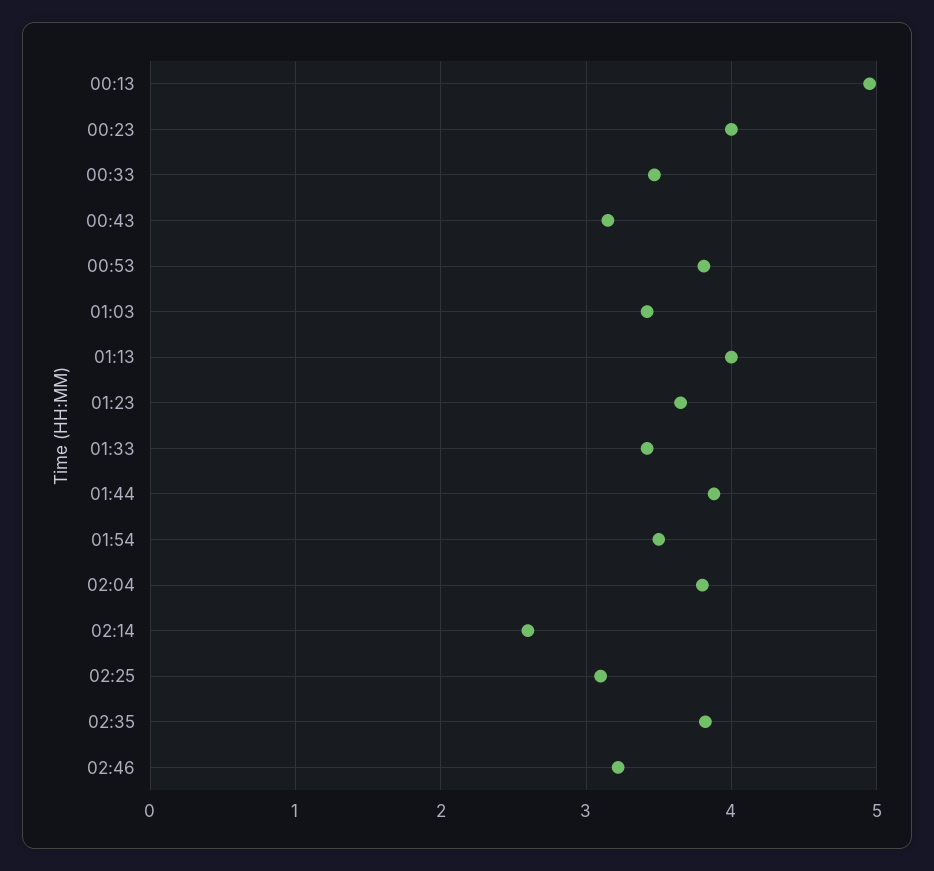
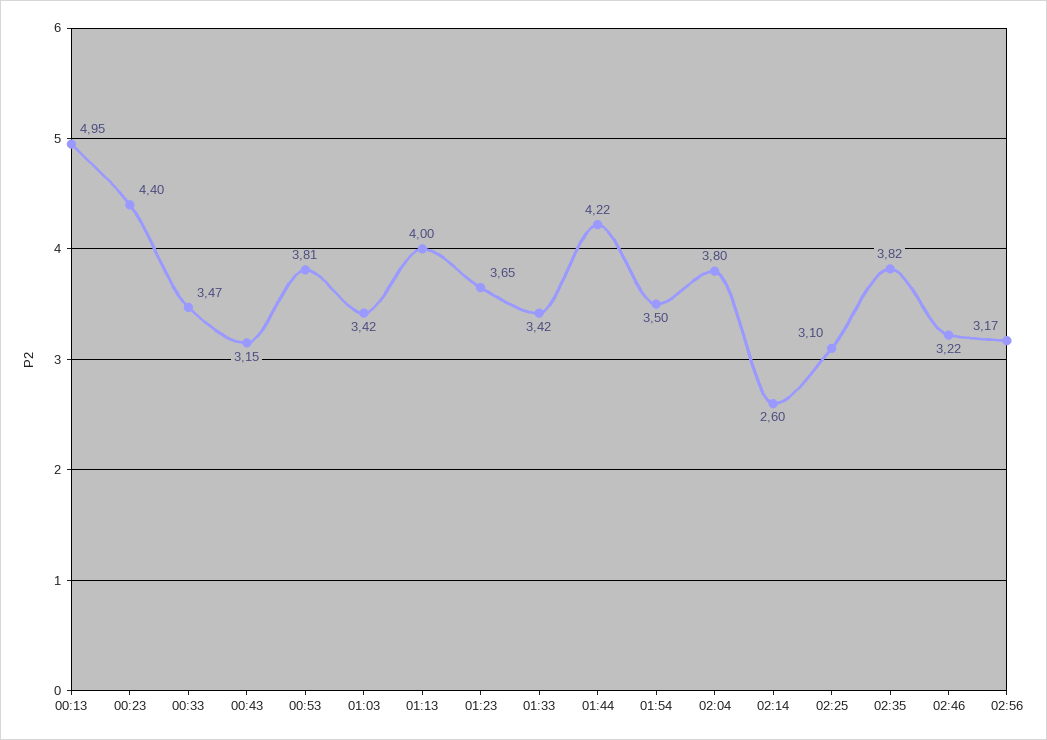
00:23: 4 -> 4.4
01:44: 3.9 -> 4.22
02:56: none -> 3.17

